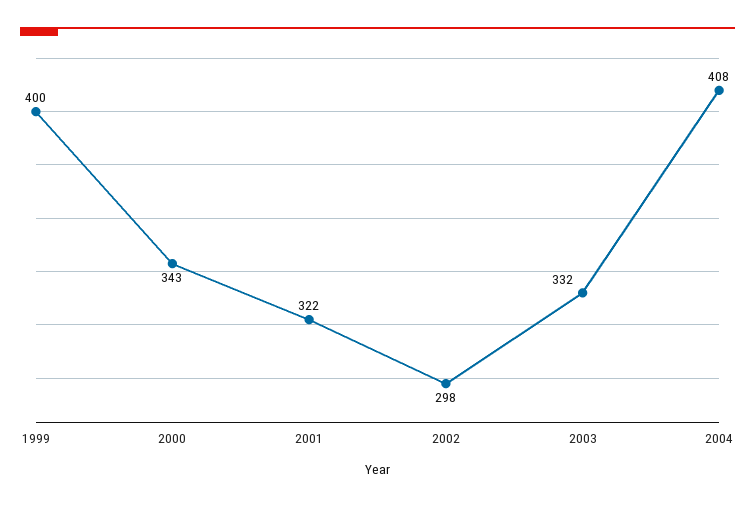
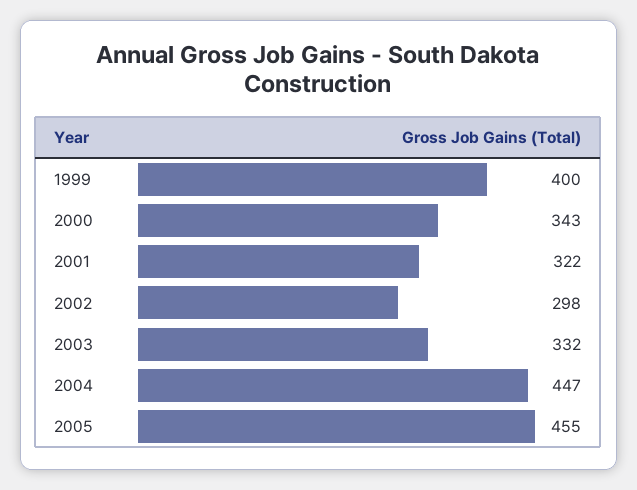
2004: 408 -> 447
2005: none -> 455

